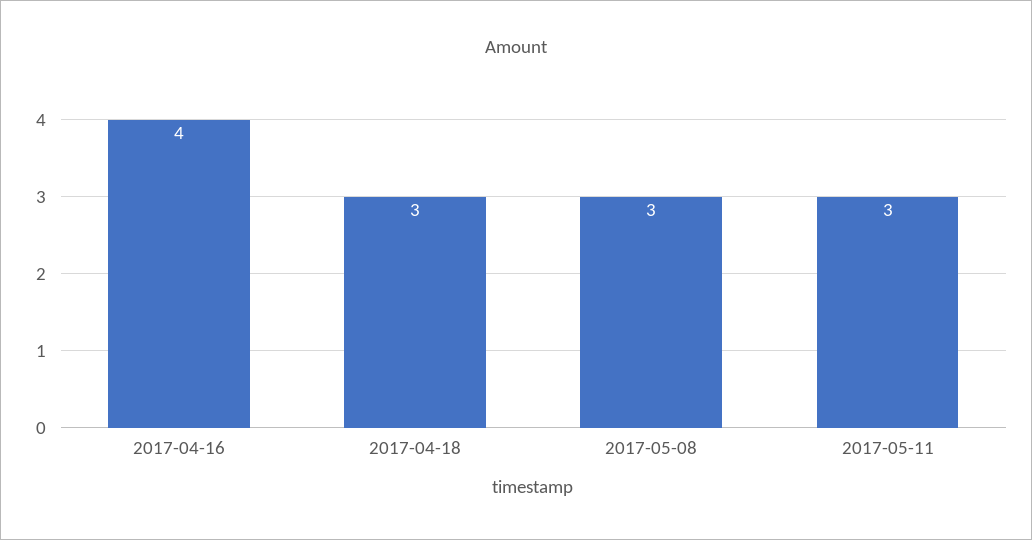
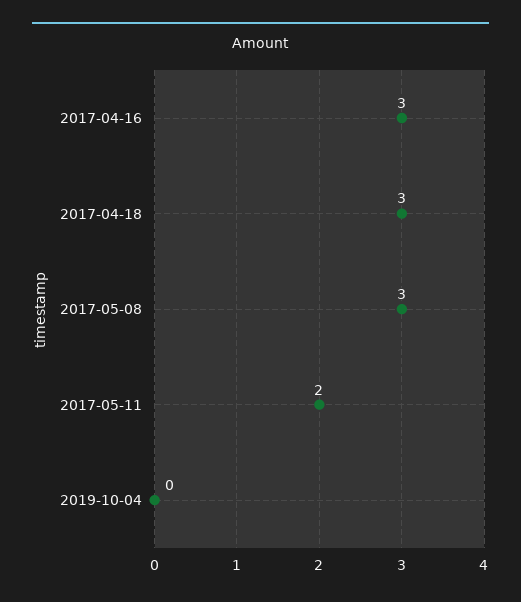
2017-04-16: 4 -> 3
2017-05-11: 3 -> 2
2019-10-04: none -> 0

